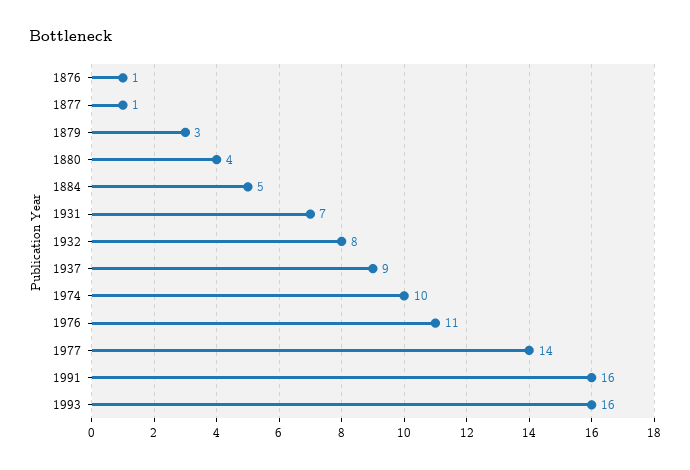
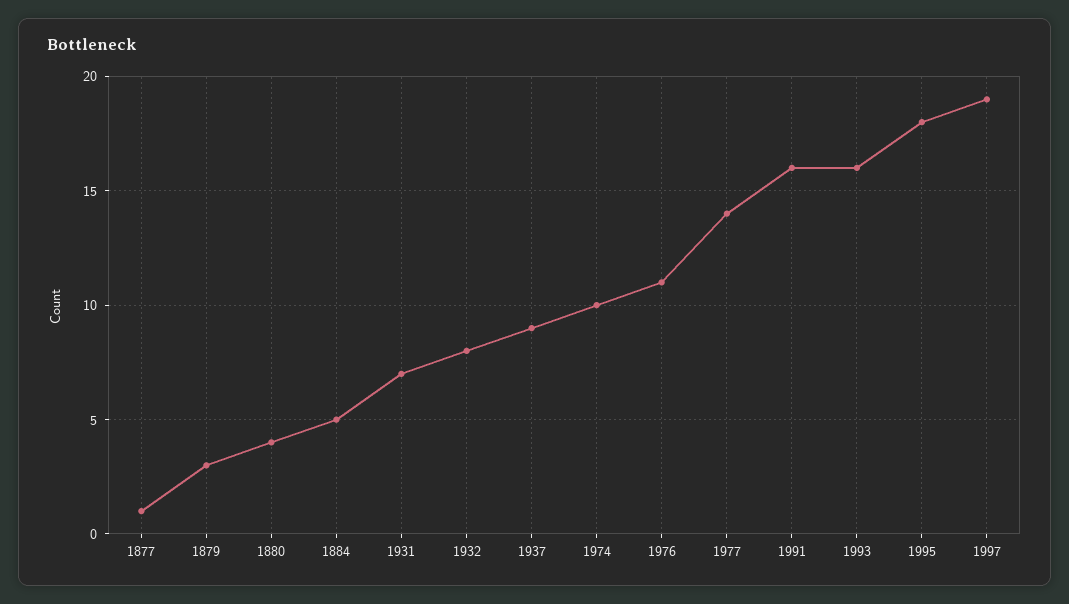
1876: 1 -> none
1995: none -> 18
1997: none -> 19

